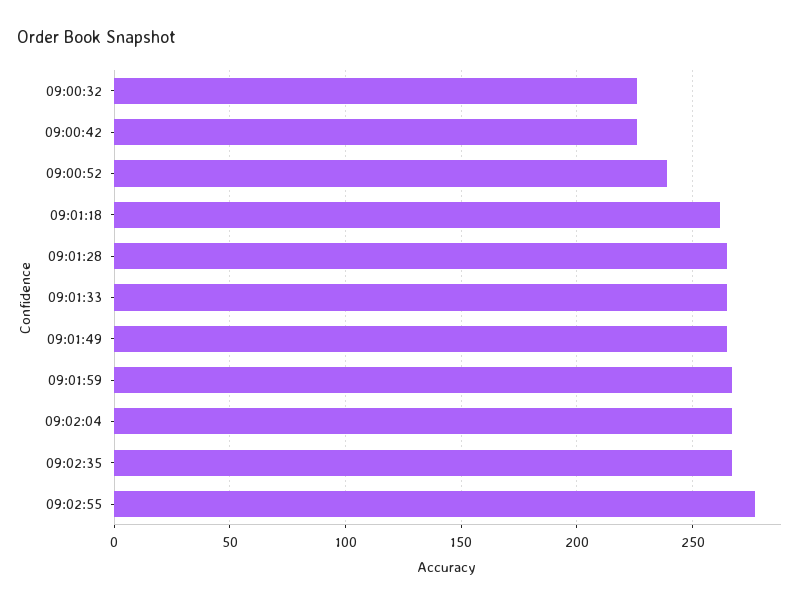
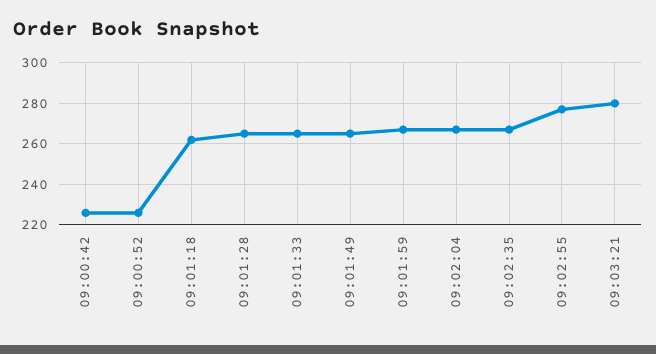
09:00:32: 225 -> none
09:00:52: 240 -> 225
09:03:21: none -> 280

